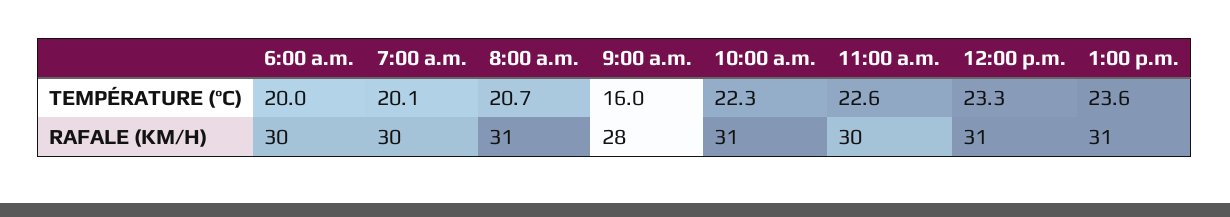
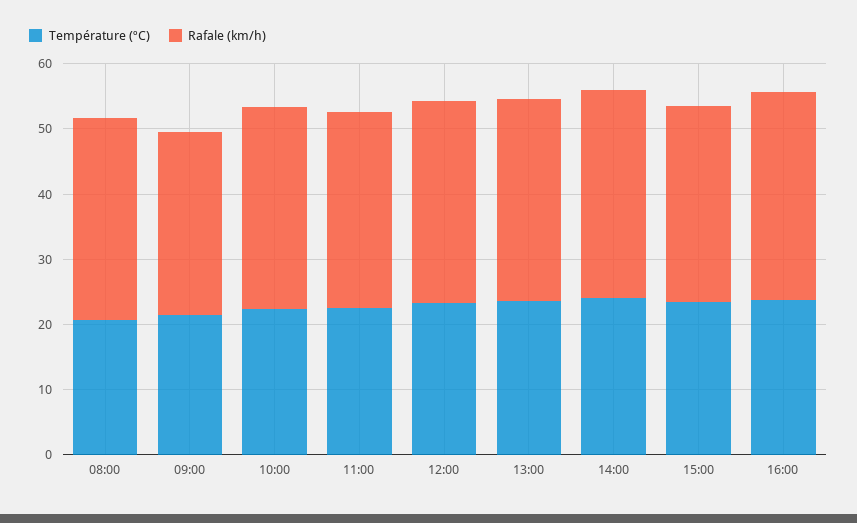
TEMPÉRATURE (ºC), 6:00 a.m.: 20 -> none
TEMPÉRATURE (ºC), 7:00 a.m.: 20.1 -> none
TEMPÉRATURE (ºC), 9:00 a.m.: 16 -> 22
RAFALE (KM/H), 6:00 a.m.: 30 -> none
RAFALE (KM/H), 7:00 a.m.: 30 -> none
TEMPÉRATURE (ºC), 14:00: none -> 24
RAFALE (KM/H), 14:00: none -> 32
TEMPÉRATURE (ºC), 15:00: none -> 24
RAFALE (KM/H), 15:00: none -> 30
TEMPÉRATURE (ºC), 16:00: none -> 24
RAFALE (KM/H), 16:00: none -> 32

